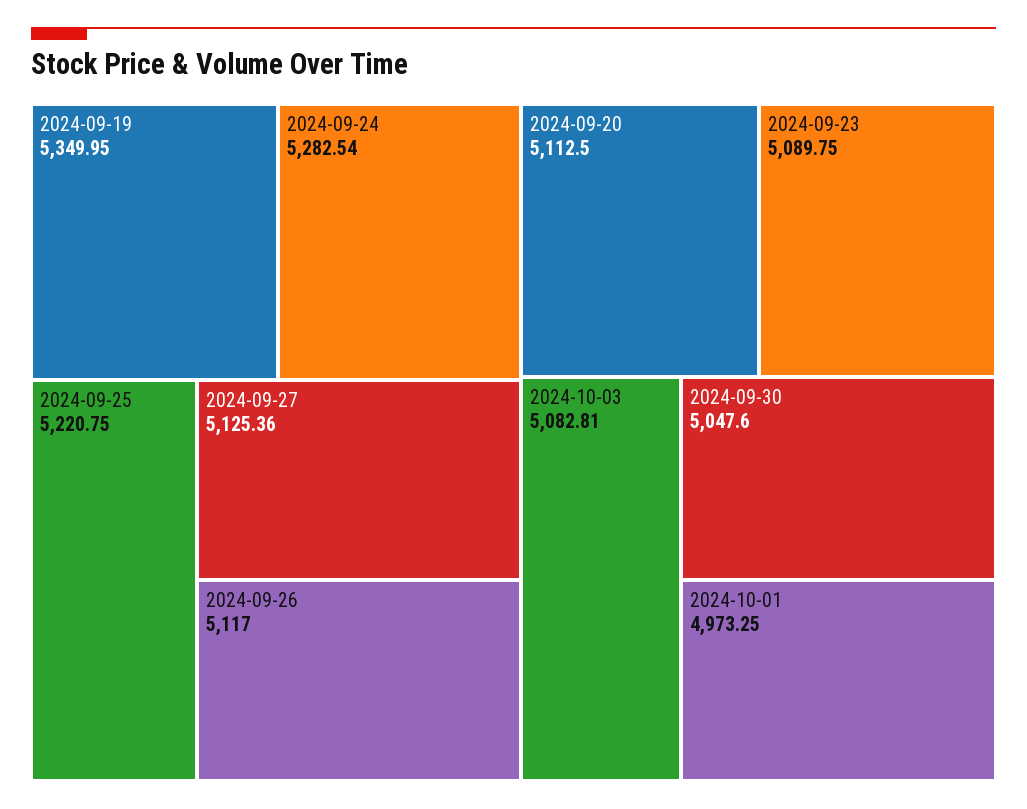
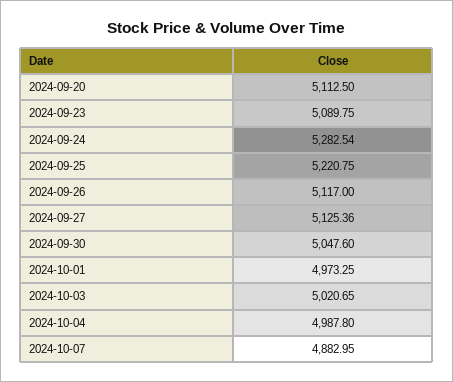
2024-09-19: 5349.95 -> none
2024-10-03: 5082.81 -> 5020.65
2024-10-04: none -> 4987.8
2024-10-07: none -> 4882.95

